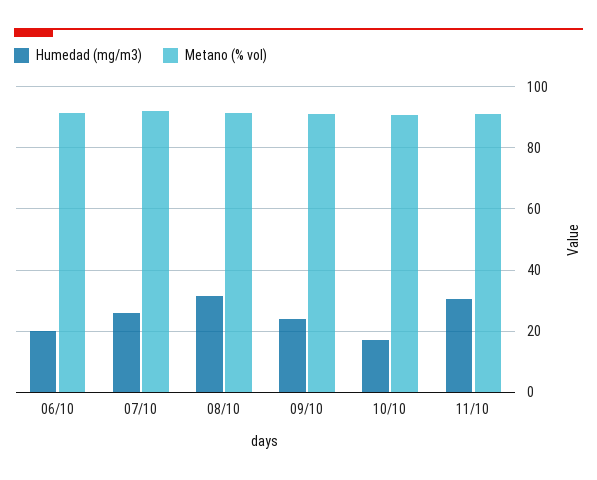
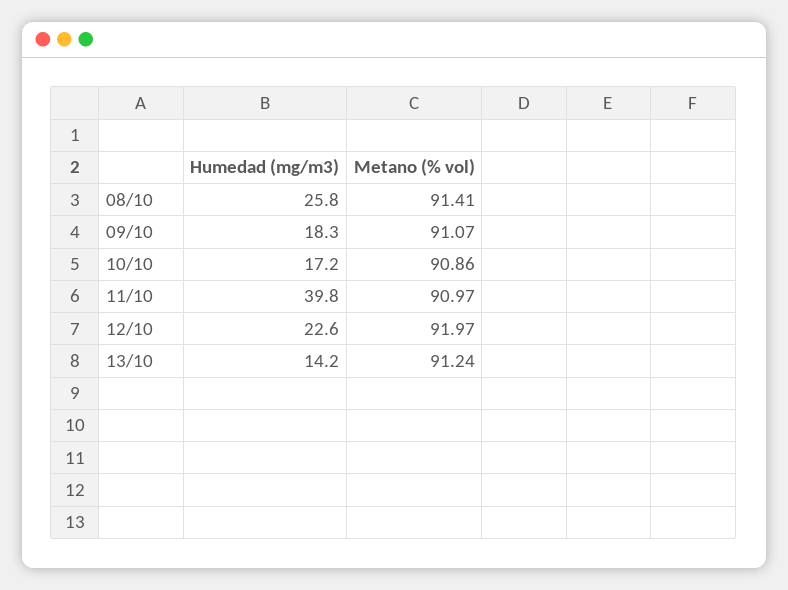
Humedad (mg/m3), 06/10: 20 -> none
Metano (% vol), 06/10: 92 -> none
Humedad (mg/m3), 07/10: 26 -> none
Metano (% vol), 07/10: 92 -> none
Humedad (mg/m3), 08/10: 32 -> 25.8
Humedad (mg/m3), 09/10: 24 -> 18.3
Humedad (mg/m3), 11/10: 30 -> 39.8
Humedad (mg/m3), 12/10: none -> 22.6
Metano (% vol), 12/10: none -> 91.97
Humedad (mg/m3), 13/10: none -> 14.2
Metano (% vol), 13/10: none -> 91.24

